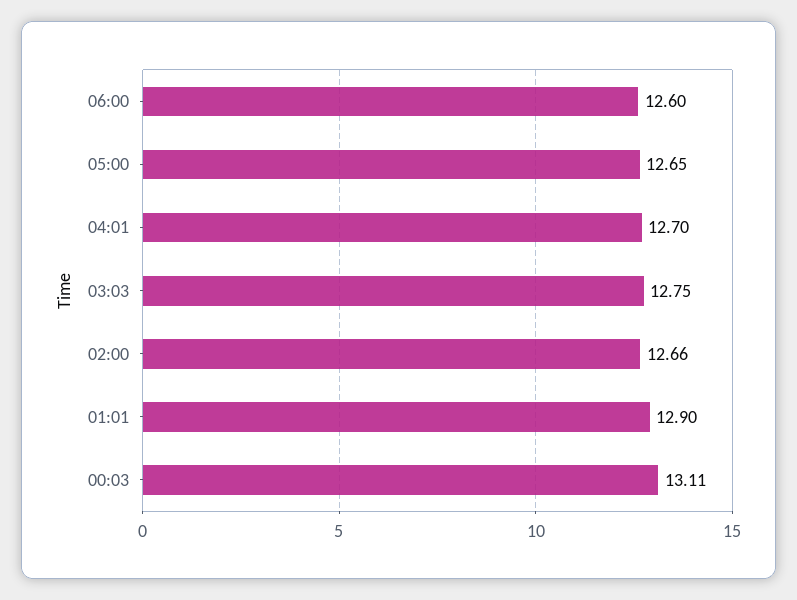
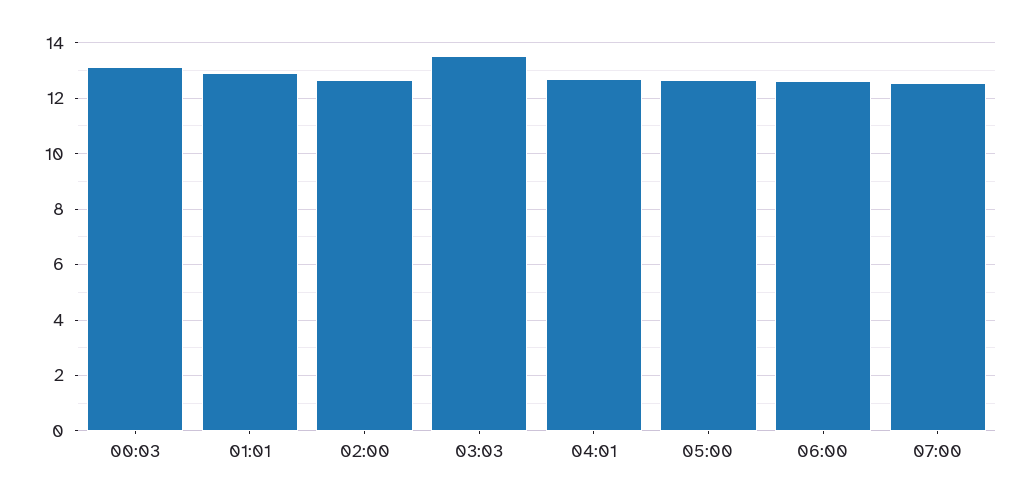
03:03: 12.75 -> 13.5
07:00: none -> 12.5

